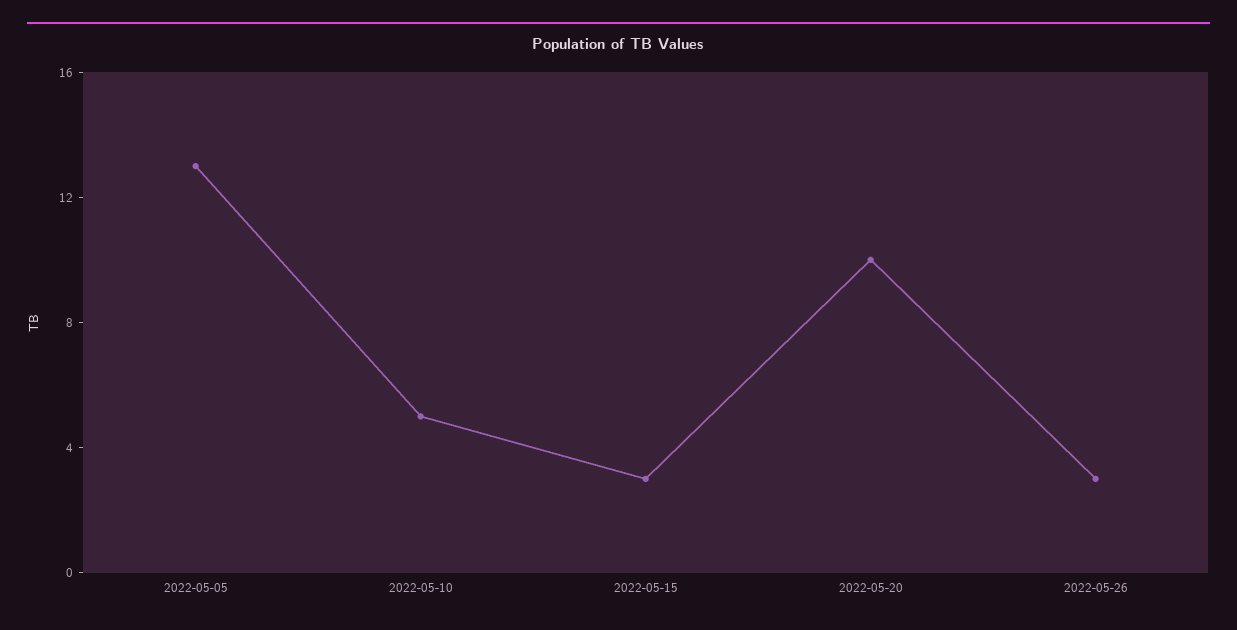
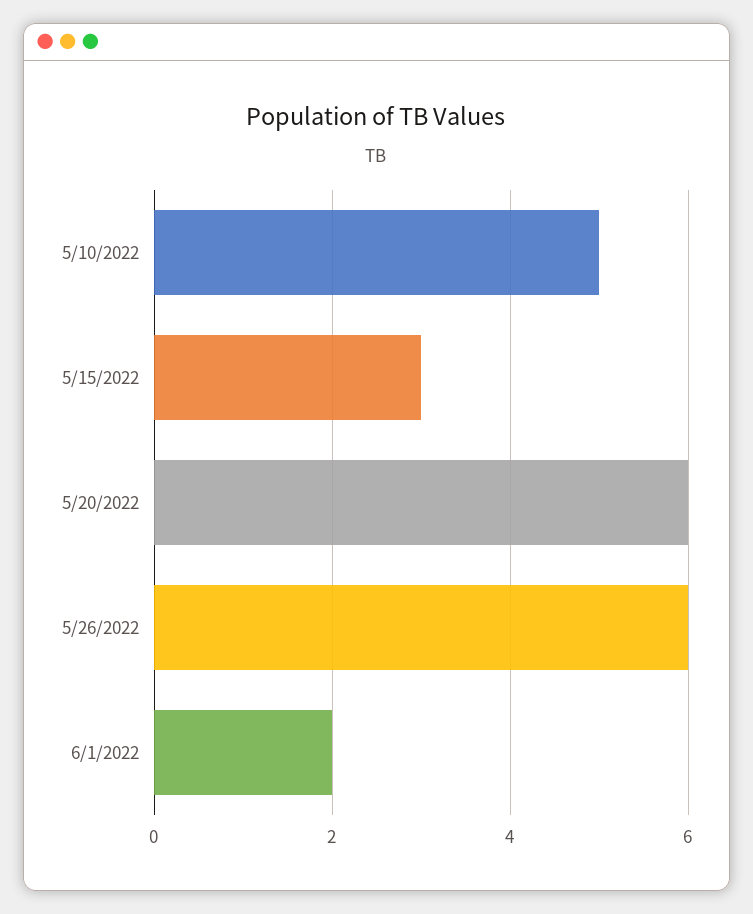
2022-05-05: 13 -> none
2022-05-20: 10 -> 6
2022-05-26: 3 -> 6
6/1/2022: none -> 2

